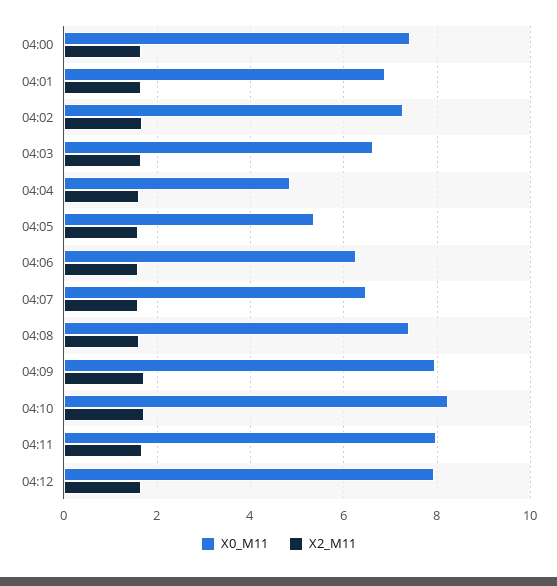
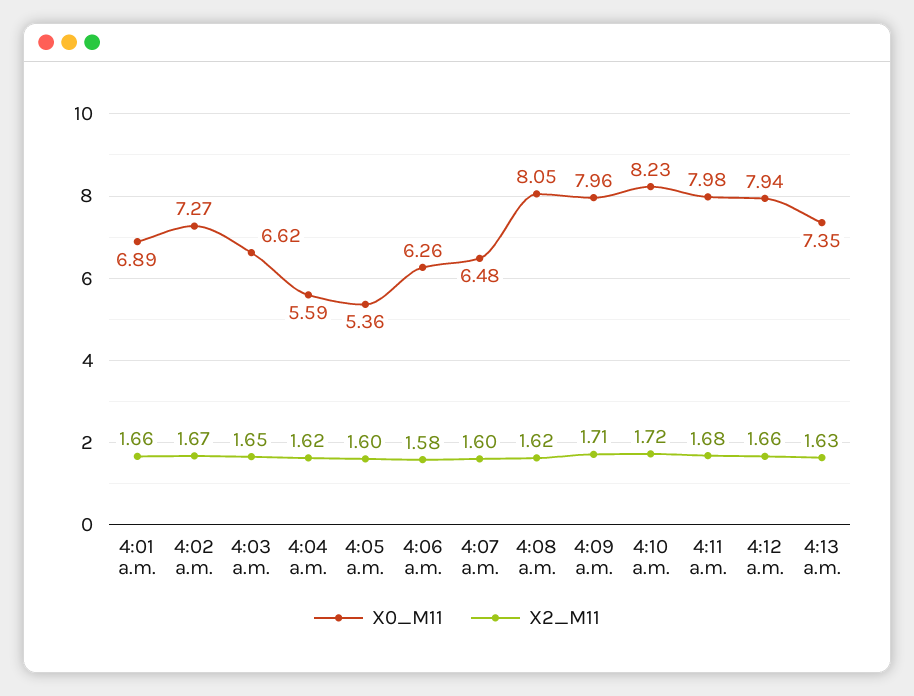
X0_M11, 04:00: 7.4 -> none
X2_M11, 04:00: 1.6 -> none
X0_M11, 04:04: 4.8 -> 5.59
X0_M11, 04:08: 7.4 -> 8.05
X0_M11, 4:13 a.m.: none -> 7.35
X2_M11, 4:13 a.m.: none -> 1.63

